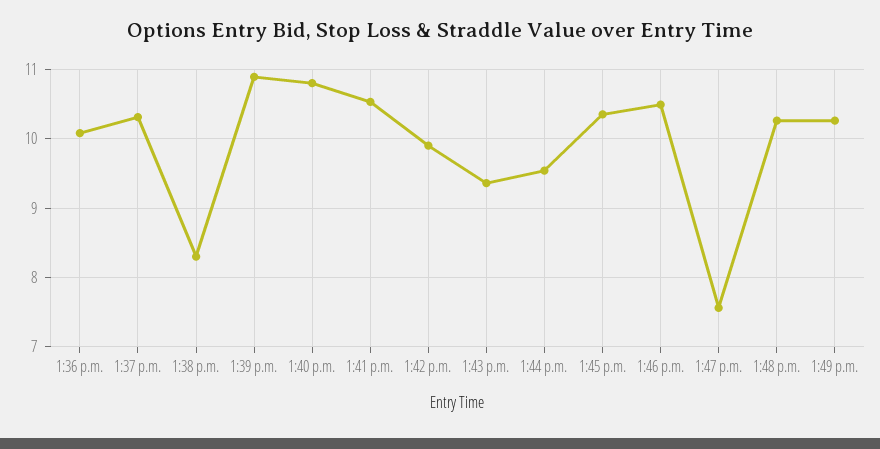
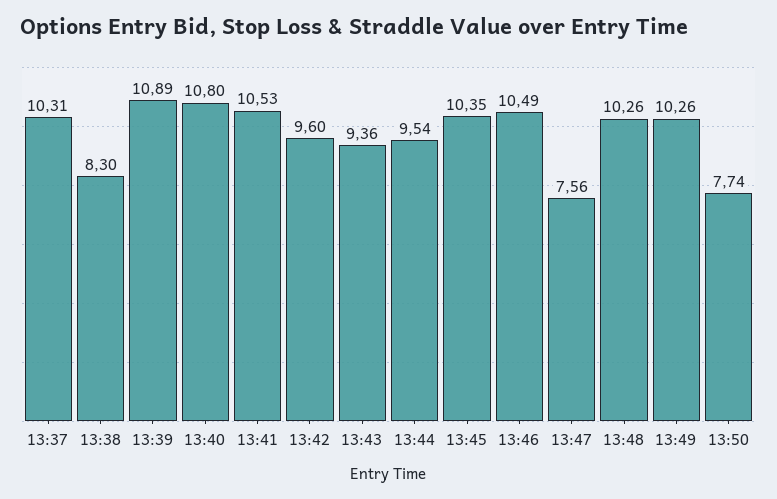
1:36 p.m.: 10.1 -> none
1:42 p.m.: 9.9 -> 9.6
13:50: none -> 7.74

